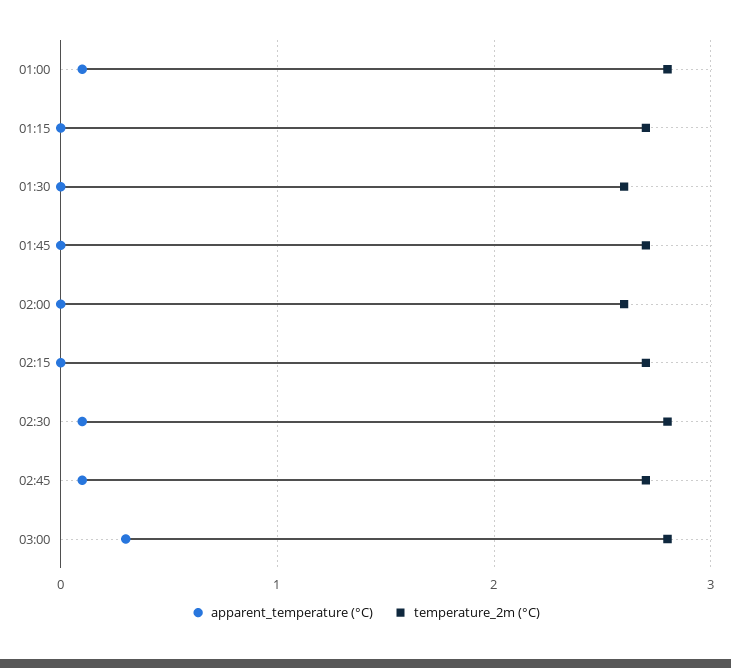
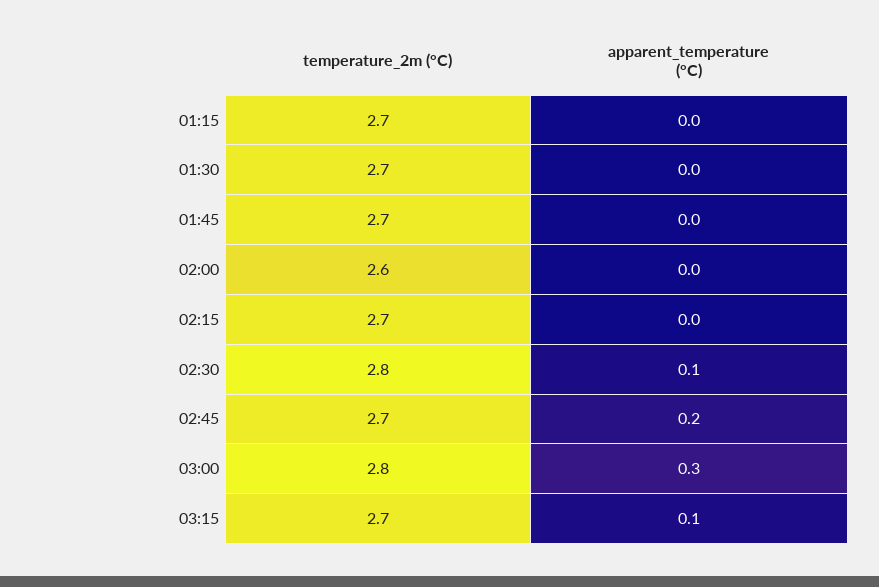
apparent_temperature (°C), 01:00: 0.1 -> none
temperature_2m (°C), 01:00: 2.8 -> none
temperature_2m (°C), 01:30: 2.6 -> 2.7
apparent_temperature (°C), 02:45: 0.1 -> 0.2
temperature_2m (°C), 03:15: none -> 2.7
apparent_temperature (°C), 03:15: none -> 0.1

